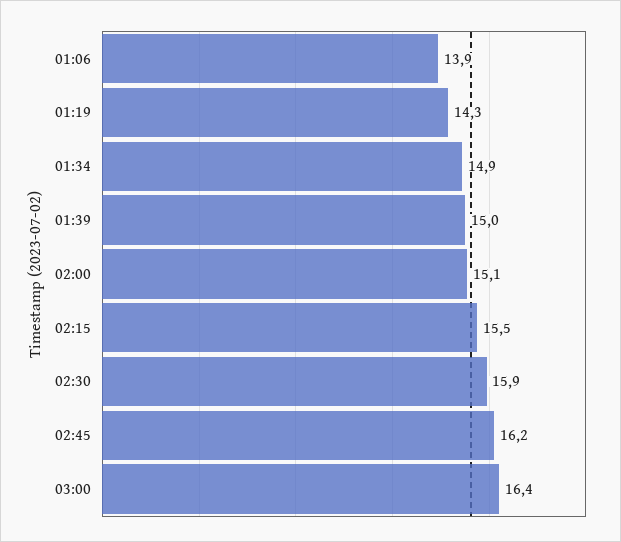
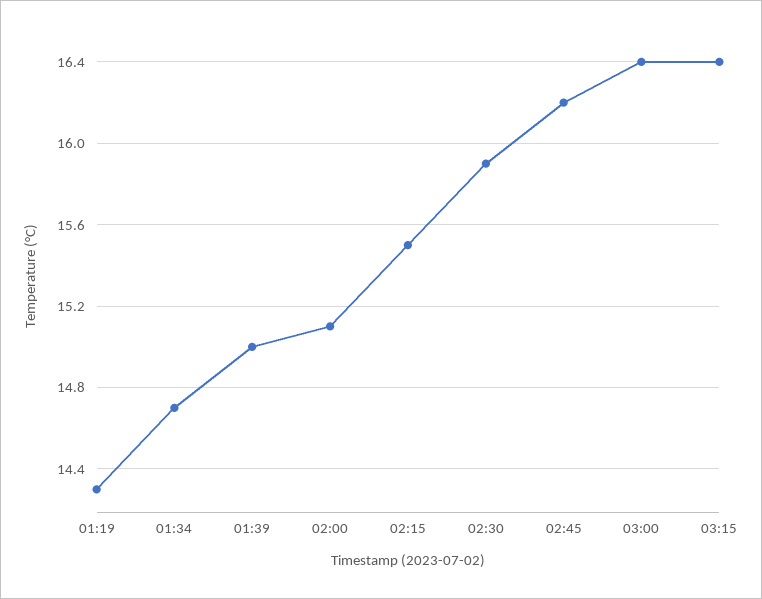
01:06: 13.9 -> none
01:34: 14.9 -> 14.7
03:15: none -> 16.4

